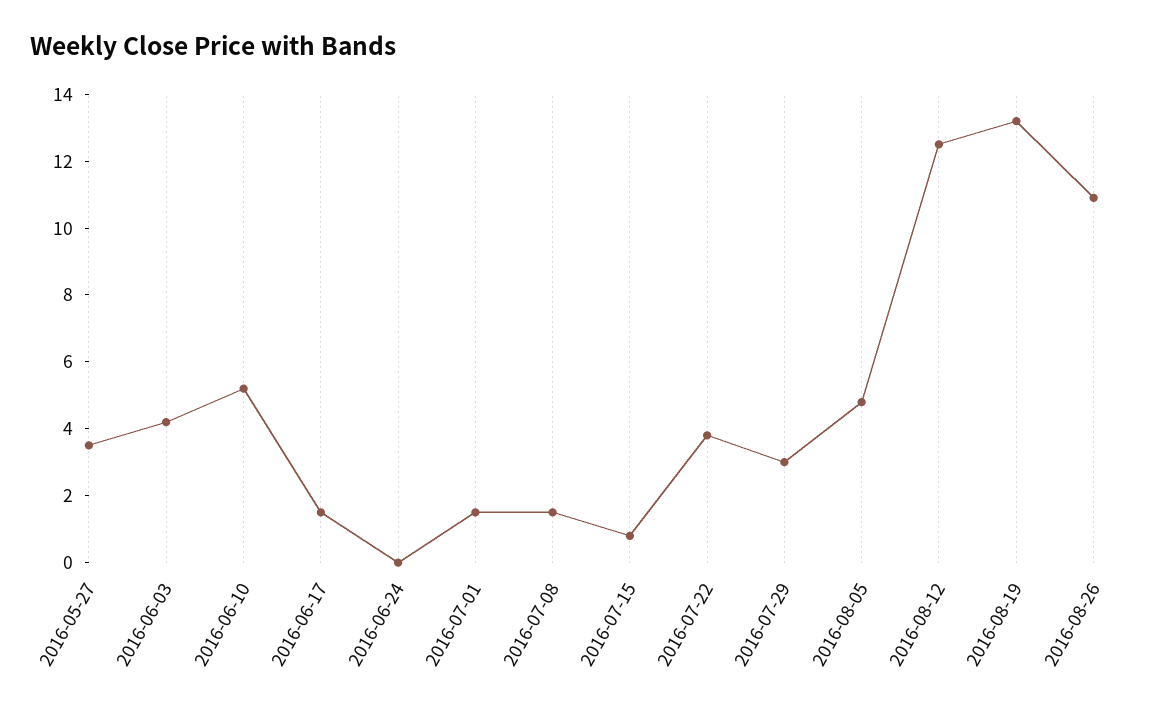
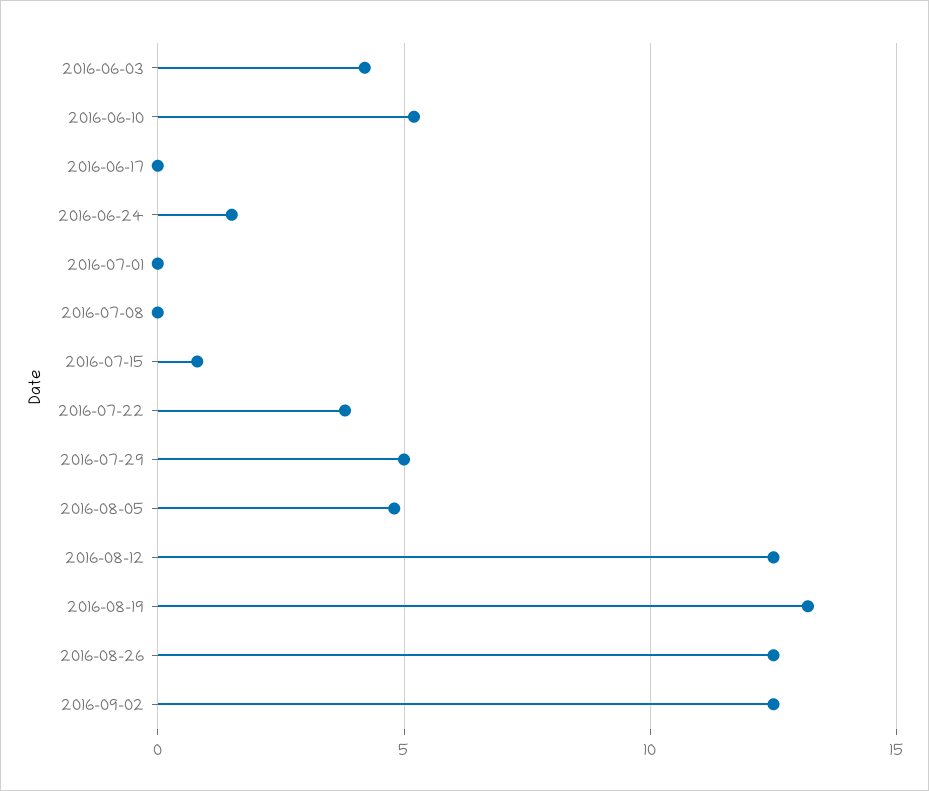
2016-05-27: 3.5 -> none
2016-06-17: 1.5 -> 0
2016-06-24: 0 -> 1.5
2016-07-01: 1.5 -> 0
2016-07-08: 1.5 -> 0
2016-07-29: 3 -> 5
2016-08-26: 11 -> 12.5
2016-09-02: none -> 12.5

